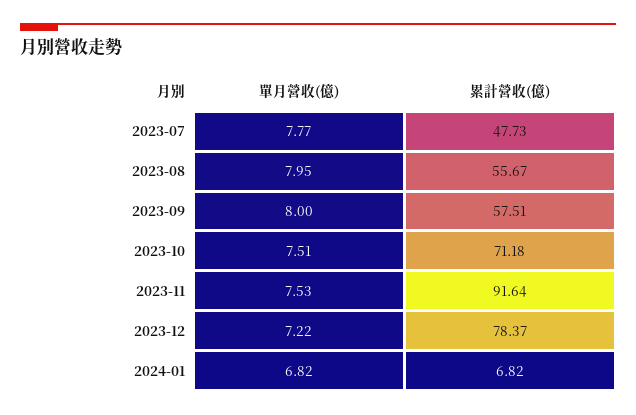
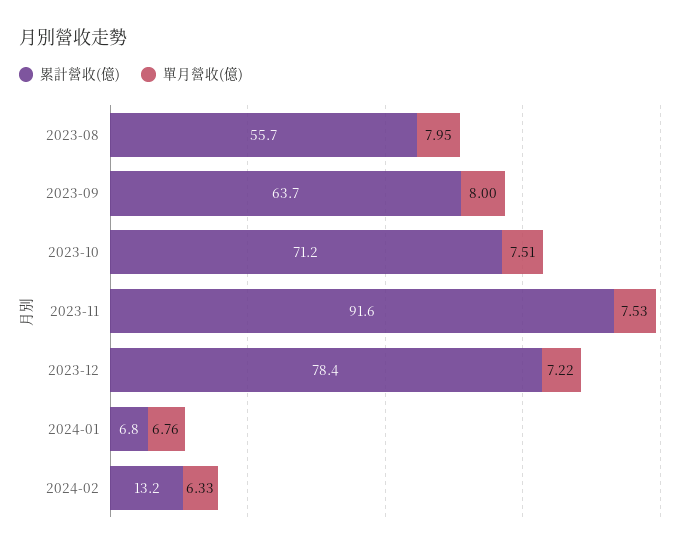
單月營收(億), 2023-07: 7.77 -> none
累計營收(億), 2023-07: 47.73 -> none
累計營收(億), 2023-09: 57.51 -> 63.7
單月營收(億), 2024-01: 6.82 -> 6.76
累計營收(億), 2024-02: none -> 13.2
單月營收(億), 2024-02: none -> 6.33

